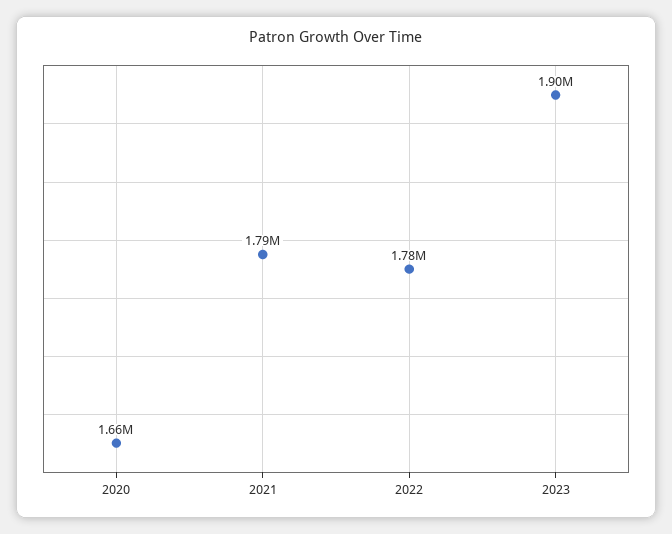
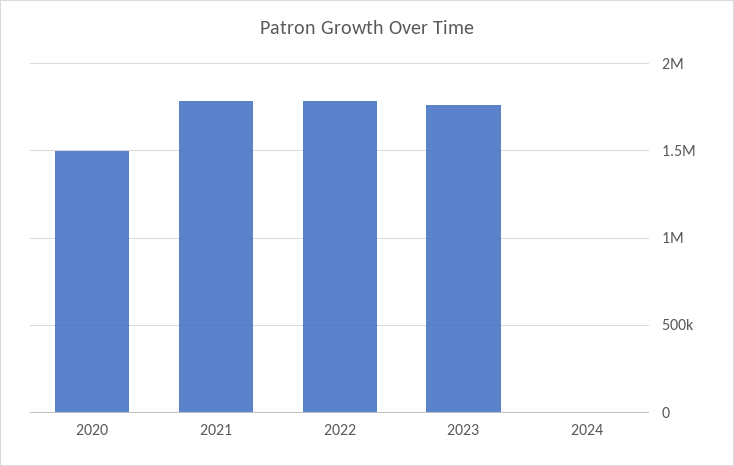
2020: 1660000 -> 1500000
2023: 1900000 -> 1750000
2024: none -> 0

